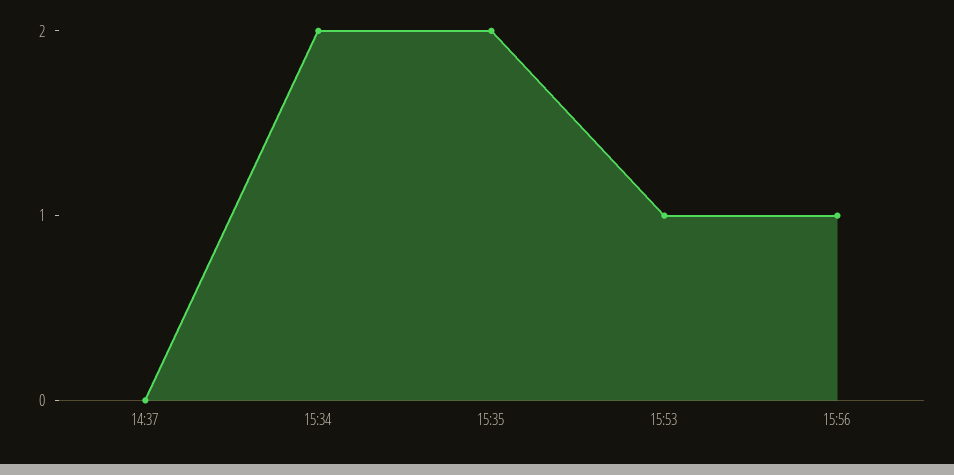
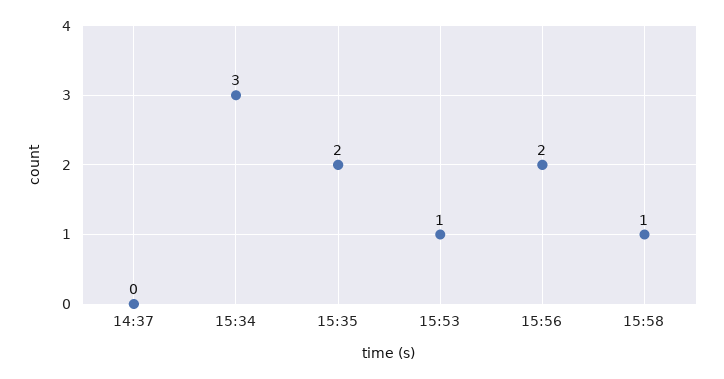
15:34: 2 -> 3
15:56: 1 -> 2
15:58: none -> 1

